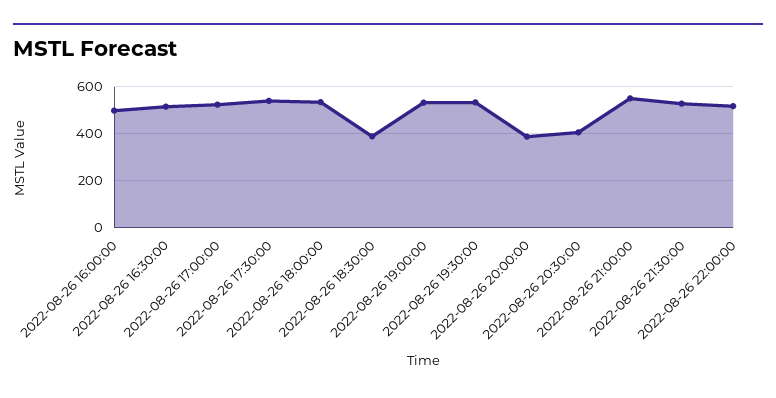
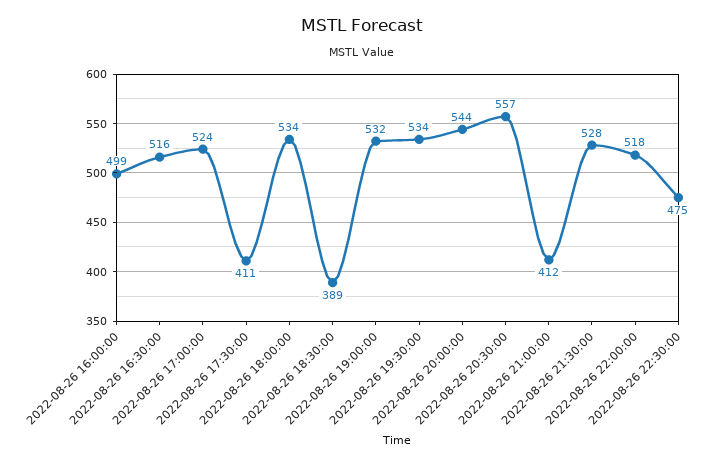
2022-08-26 17:30:00: 550 -> 411
2022-08-26 20:00:00: 400 -> 544
2022-08-26 20:30:00: 400 -> 557
2022-08-26 21:00:00: 550 -> 412
2022-08-26 22:30:00: none -> 475

